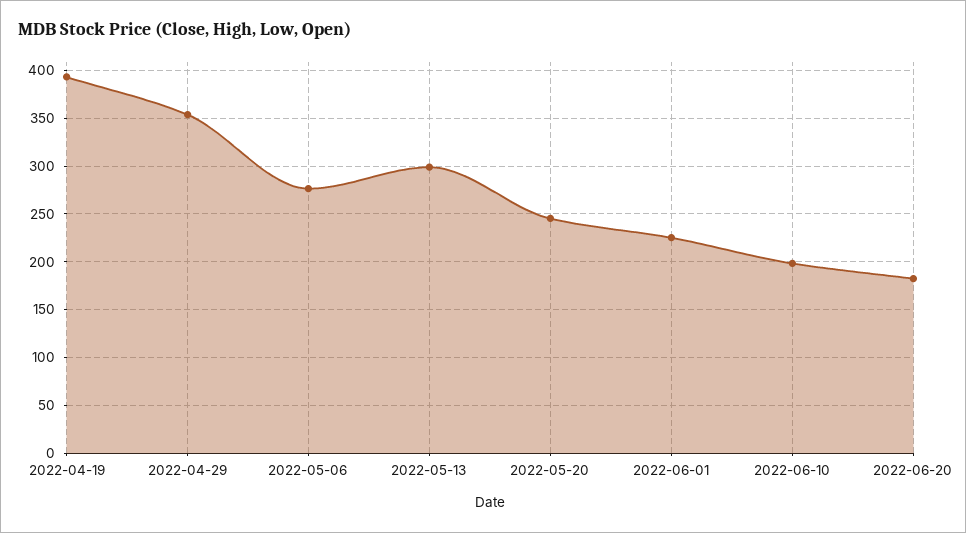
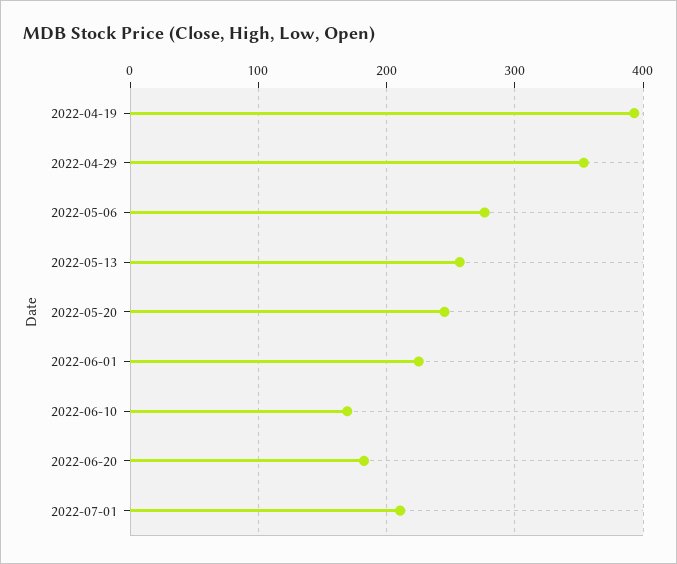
2022-05-13: 300 -> 260
2022-06-10: 200 -> 170
2022-07-01: none -> 210

